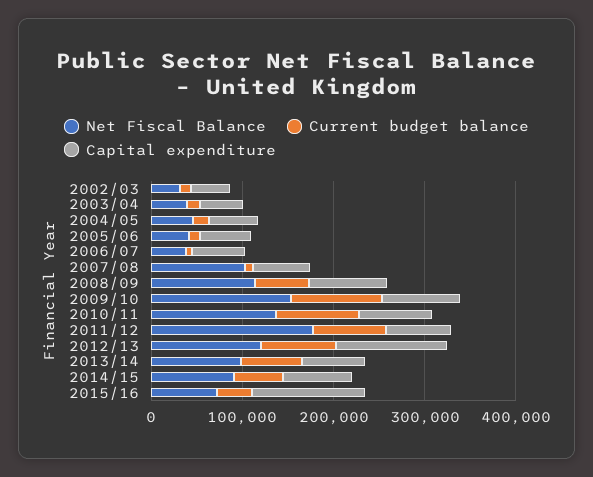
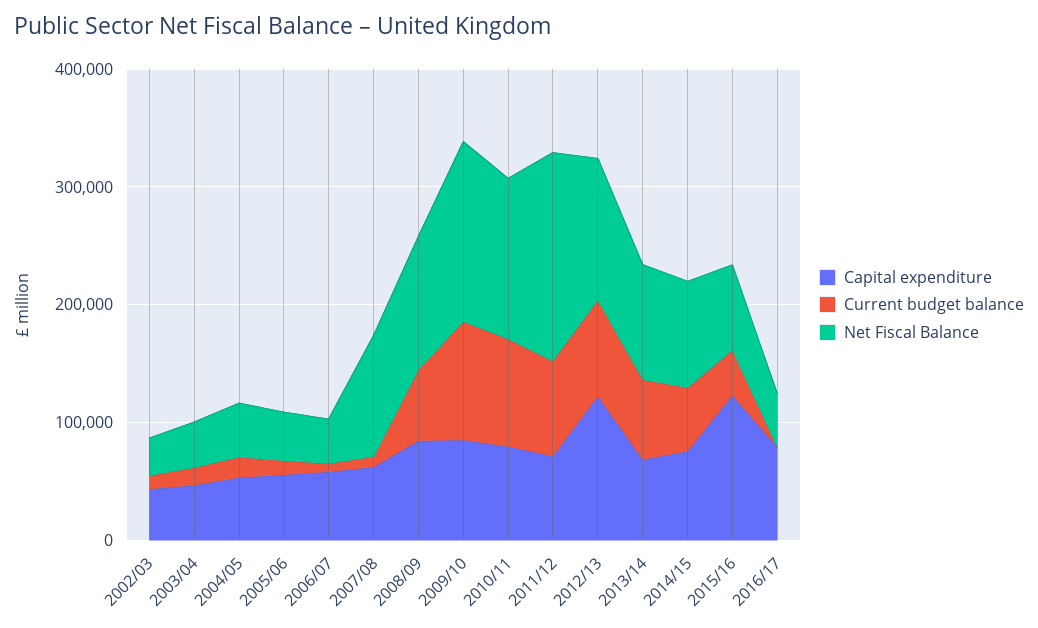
Capital expenditure, 2016/17: none -> 80000
Current budget balance, 2016/17: none -> 0
Net Fiscal Balance, 2016/17: none -> 40000

